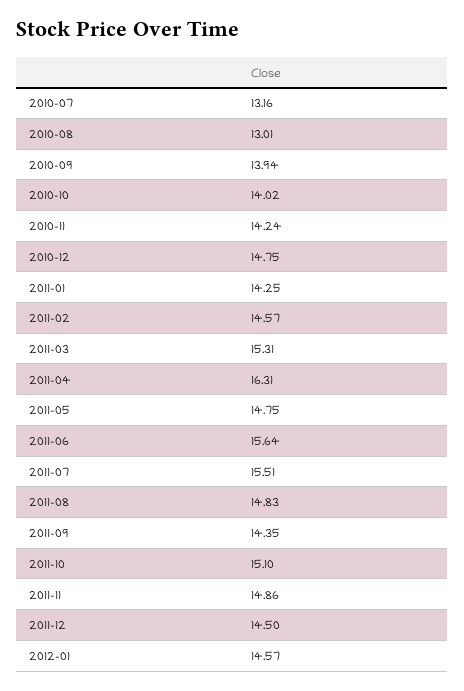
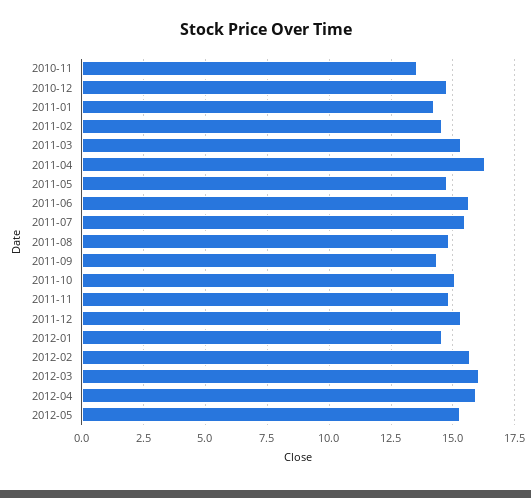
2010-07: 13.16 -> none
2010-08: 13.01 -> none
2010-09: 13.94 -> none
2010-10: 14.02 -> none
2010-11: 14.24 -> 13.5
2011-12: 14.5 -> 15.25
2012-02: none -> 15.75
2012-03: none -> 16
2012-04: none -> 16
2012-05: none -> 15.25

